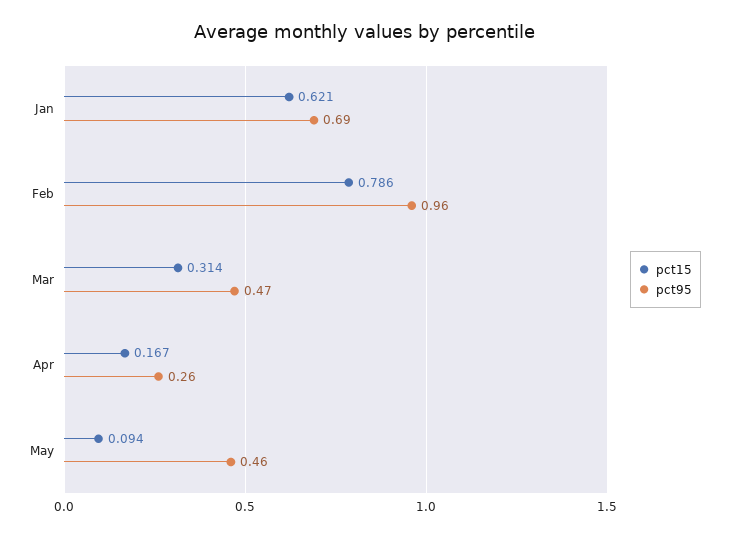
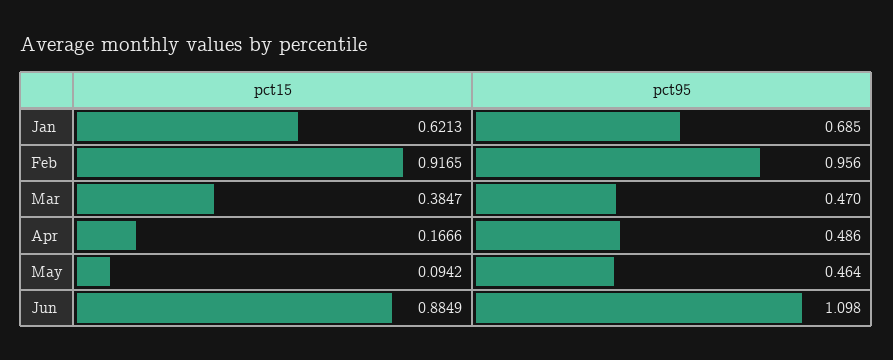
pct15, Feb: 0.786 -> 0.9165
pct15, Mar: 0.314 -> 0.3847
pct95, Apr: 0.26 -> 0.486
pct15, Jun: none -> 0.8849
pct95, Jun: none -> 1.098

